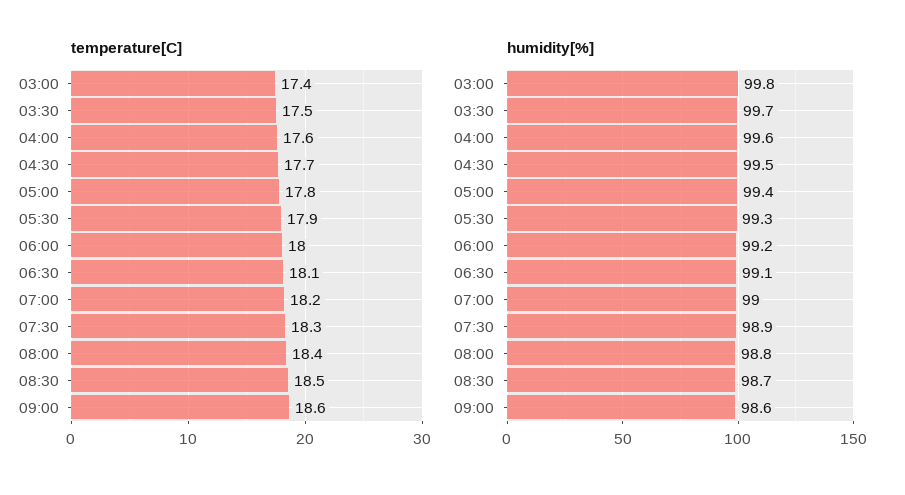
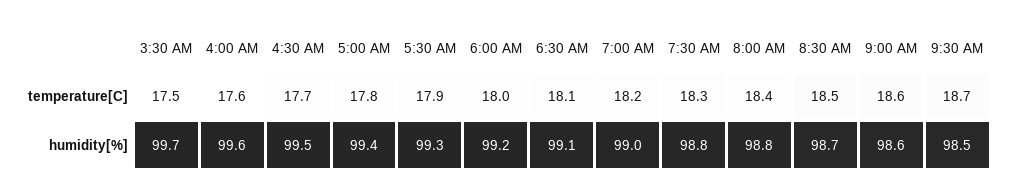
temperature[C], 03:00: 17.4 -> none
humidity[%], 03:00: 99.8 -> none
humidity[%], 07:30: 98.9 -> 98.8
temperature[C], 9:30 AM: none -> 18.7
humidity[%], 9:30 AM: none -> 98.5

